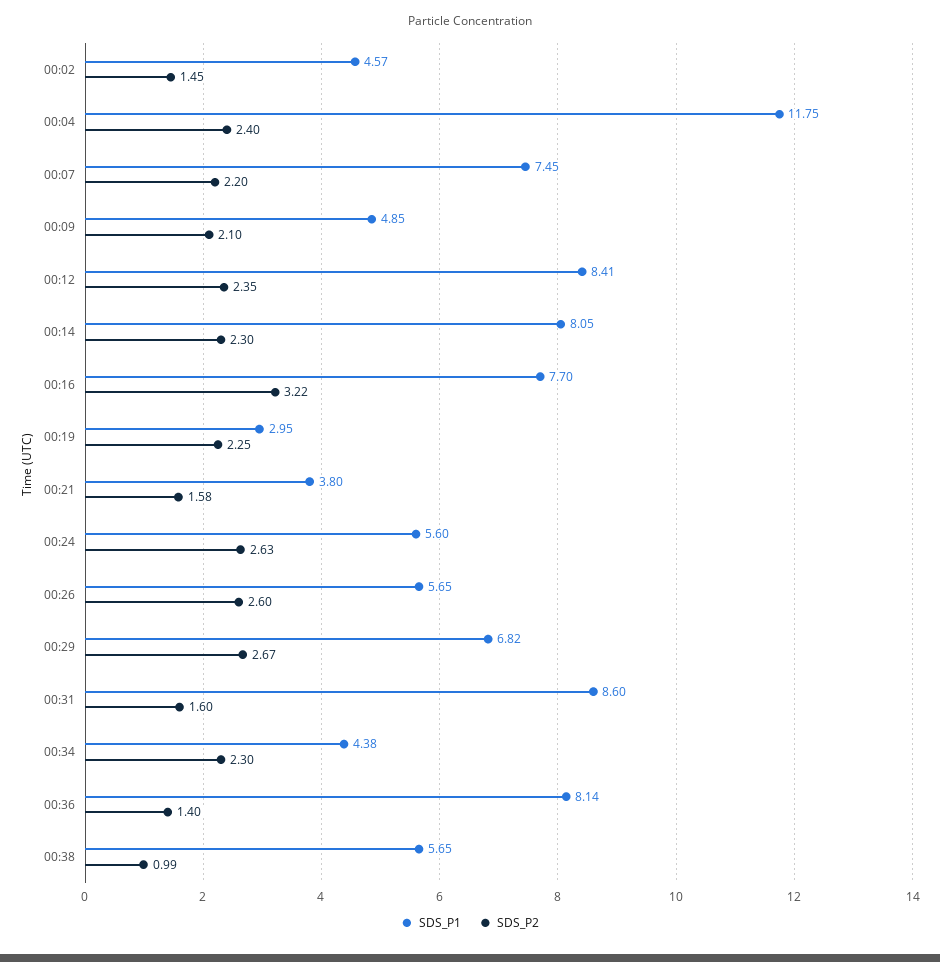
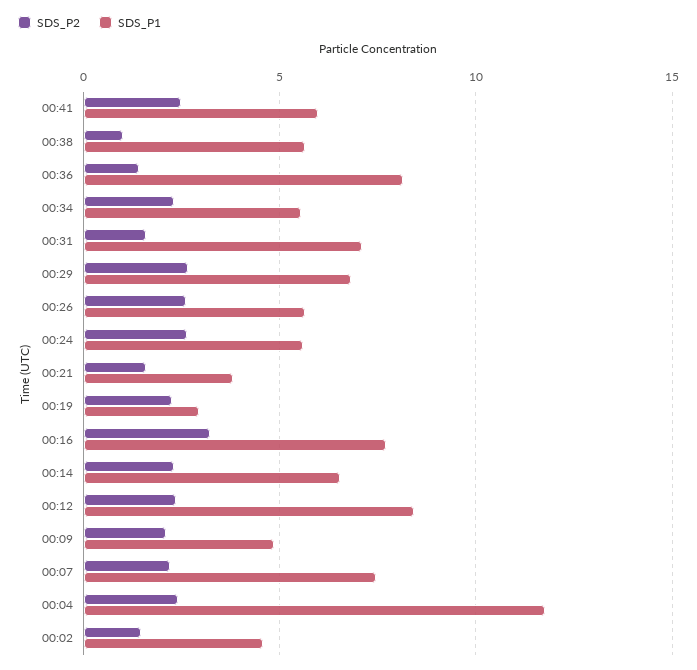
SDS_P1, 00:14: 8.05 -> 6.5
SDS_P1, 00:31: 8.6 -> 7
SDS_P1, 00:34: 4.38 -> 5.5
SDS_P2, 00:41: none -> 2.5
SDS_P1, 00:41: none -> 6

